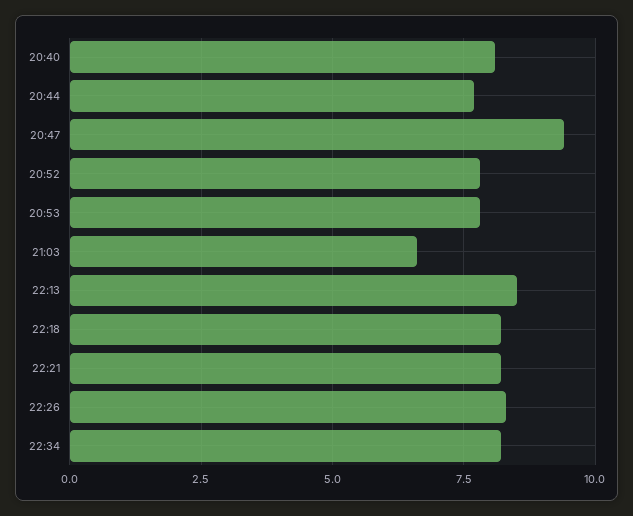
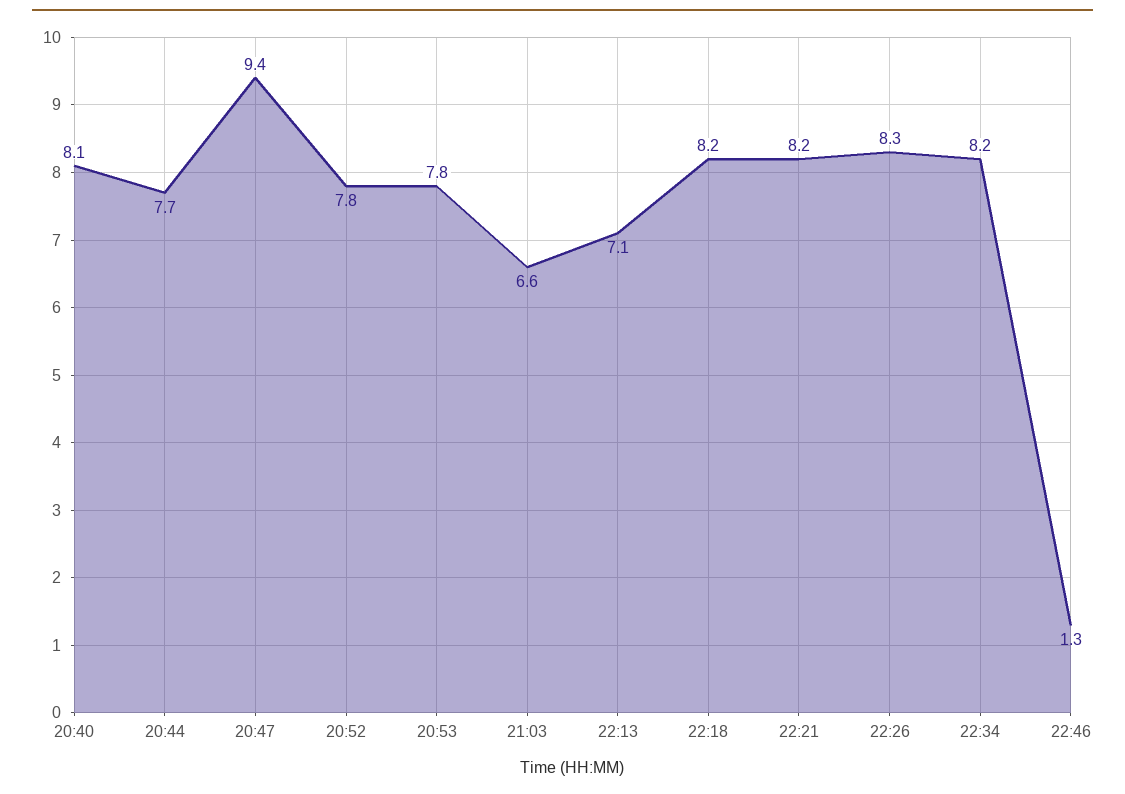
22:13: 8.5 -> 7.1
22:46: none -> 1.3

